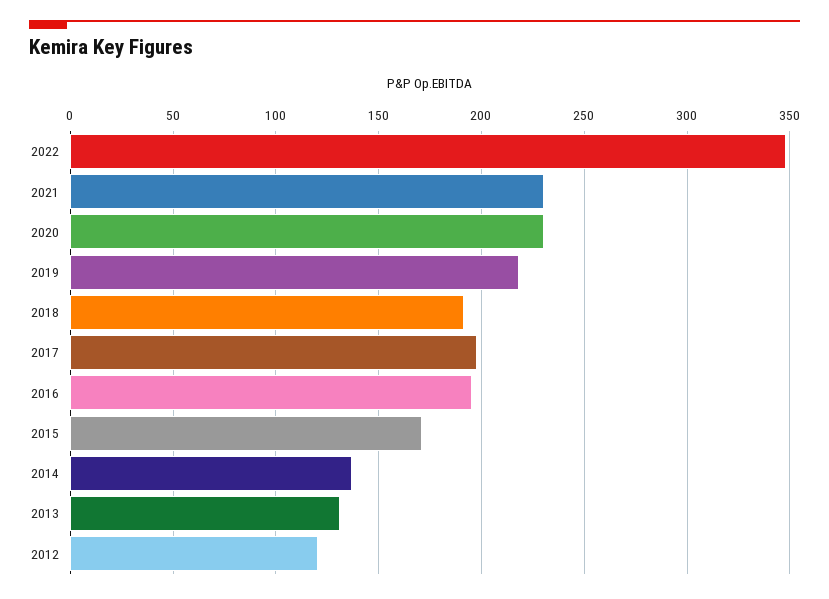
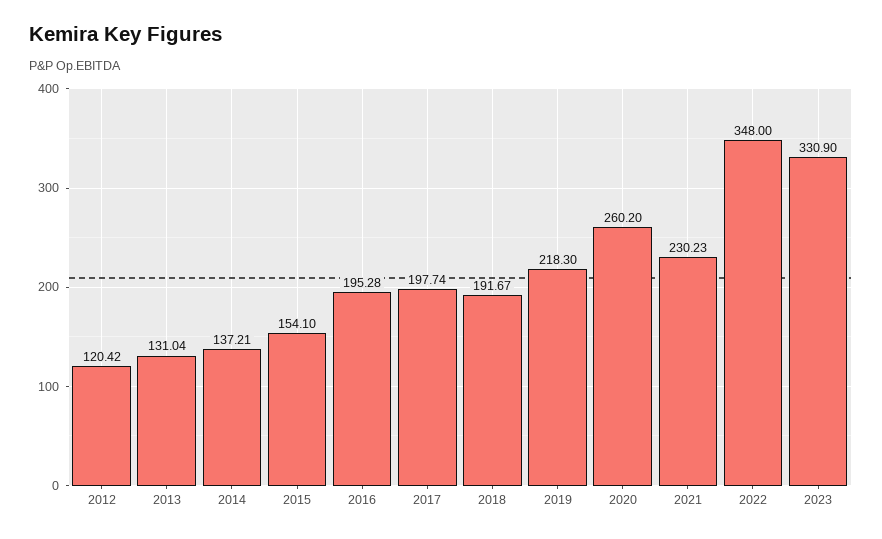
2020: 230 -> 260.2
2015: 170 -> 154.1
2023: none -> 330.9

